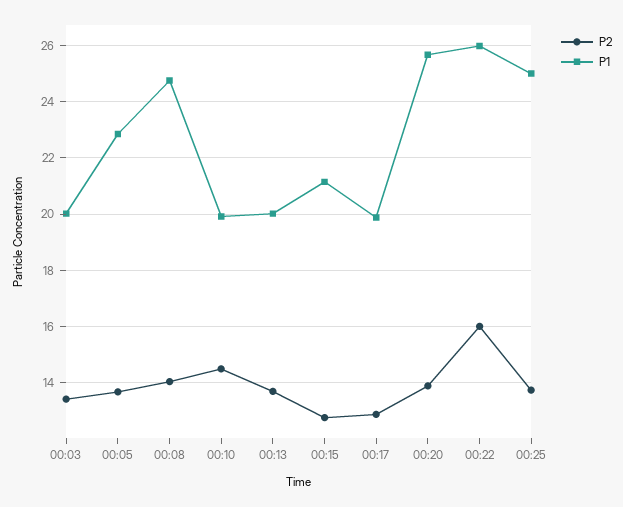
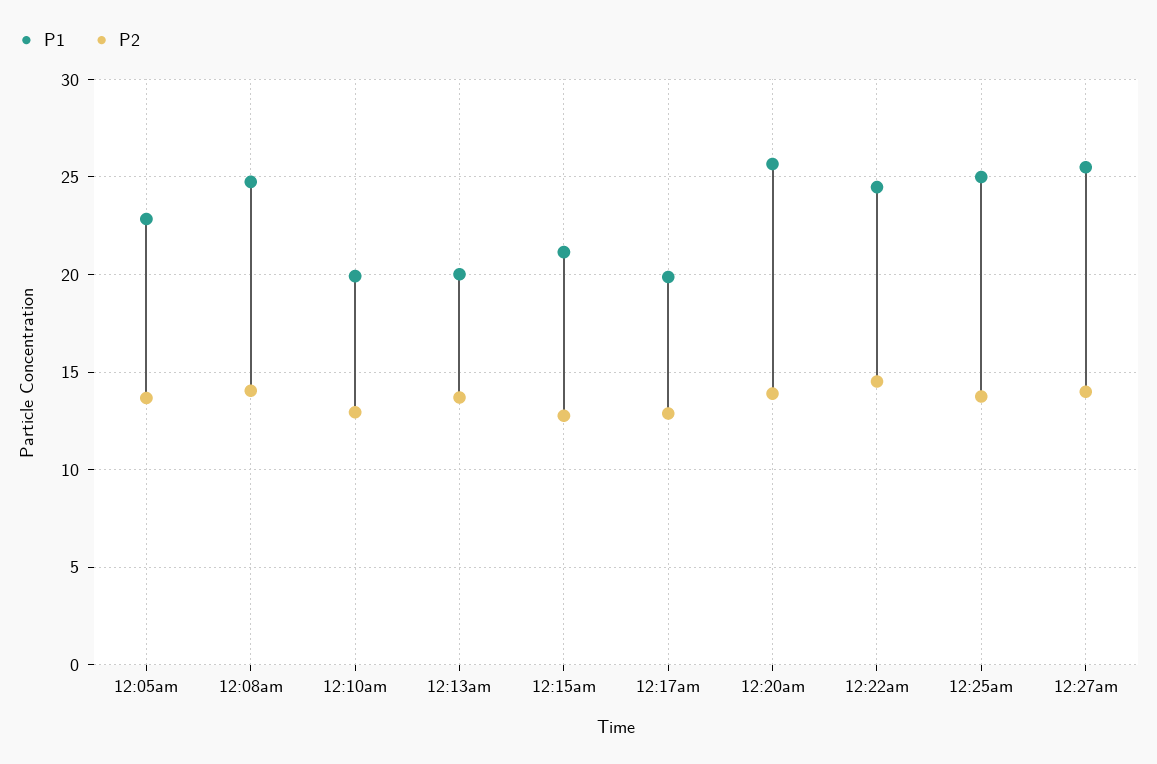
P2, 00:03: 13.5 -> none
P1, 00:03: 20 -> none
P2, 00:10: 14.5 -> 13
P2, 00:22: 16 -> 14.5
P1, 00:22: 26 -> 24.5
P1, 12:27am: none -> 25.5
P2, 12:27am: none -> 14

